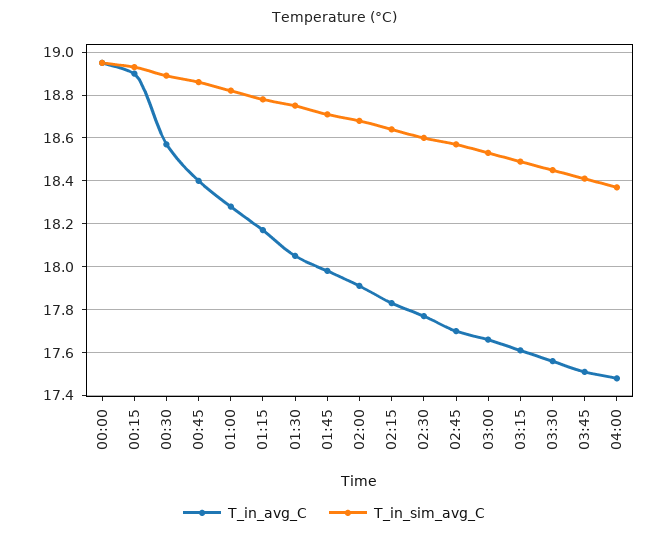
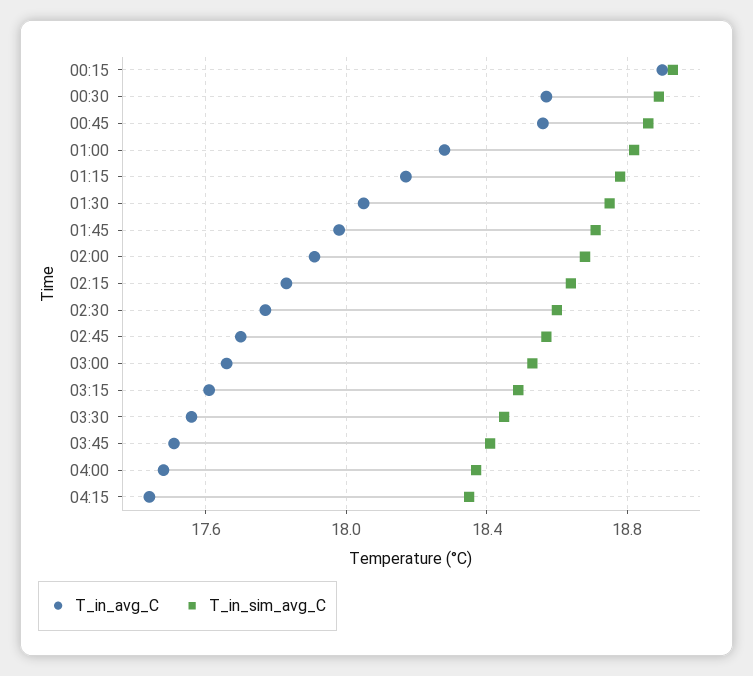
T_in_avg_C, 00:00: 18.95 -> none
T_in_sim_avg_C, 00:00: 18.95 -> none
T_in_avg_C, 00:45: 18.4 -> 18.55
T_in_avg_C, 04:15: none -> 17.45
T_in_sim_avg_C, 04:15: none -> 18.35

